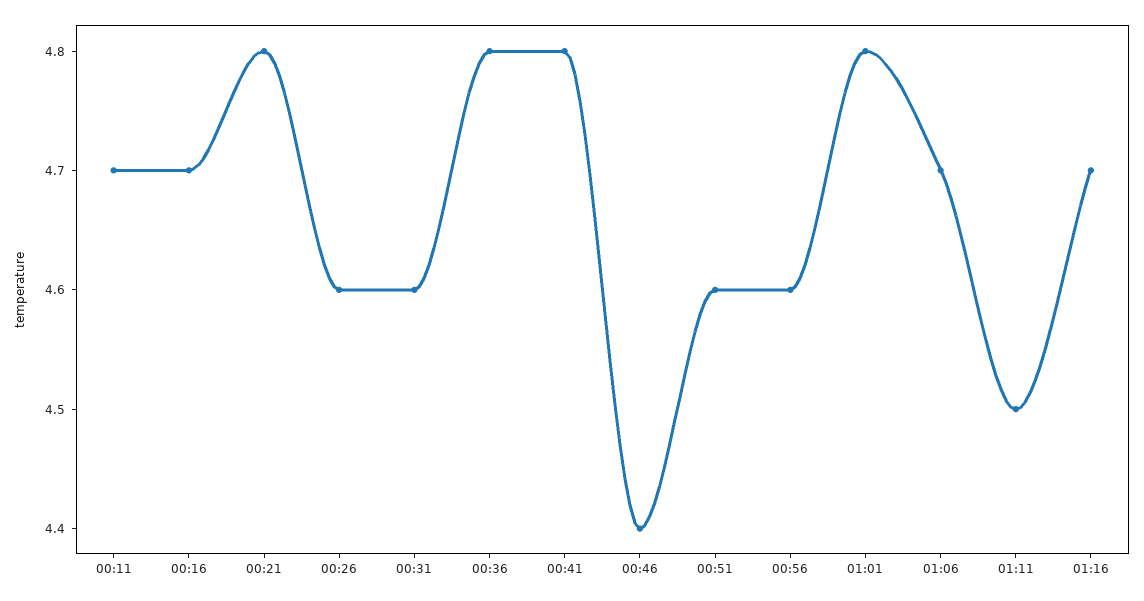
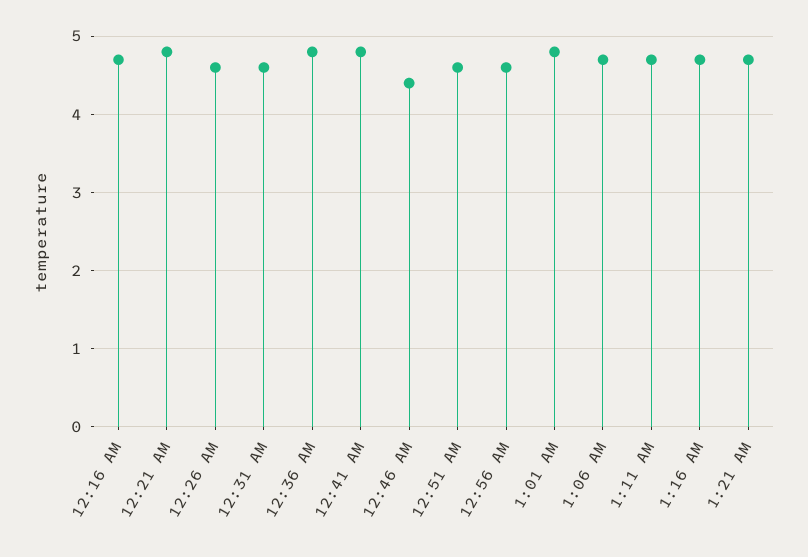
00:11: 4.7 -> none
01:11: 4.5 -> 4.7
1:21 AM: none -> 4.7

